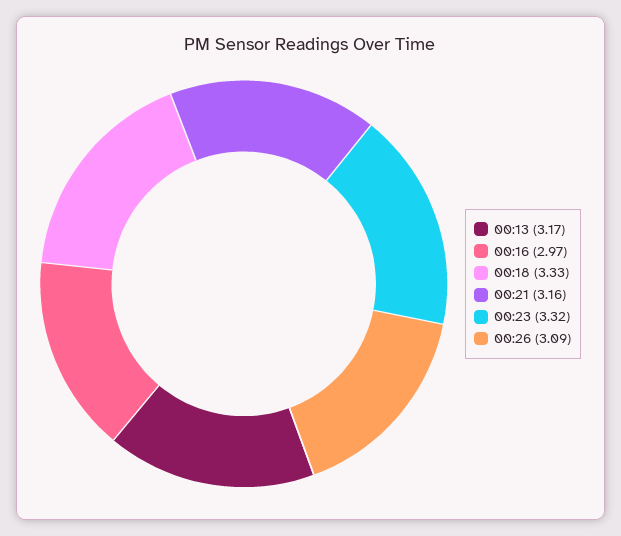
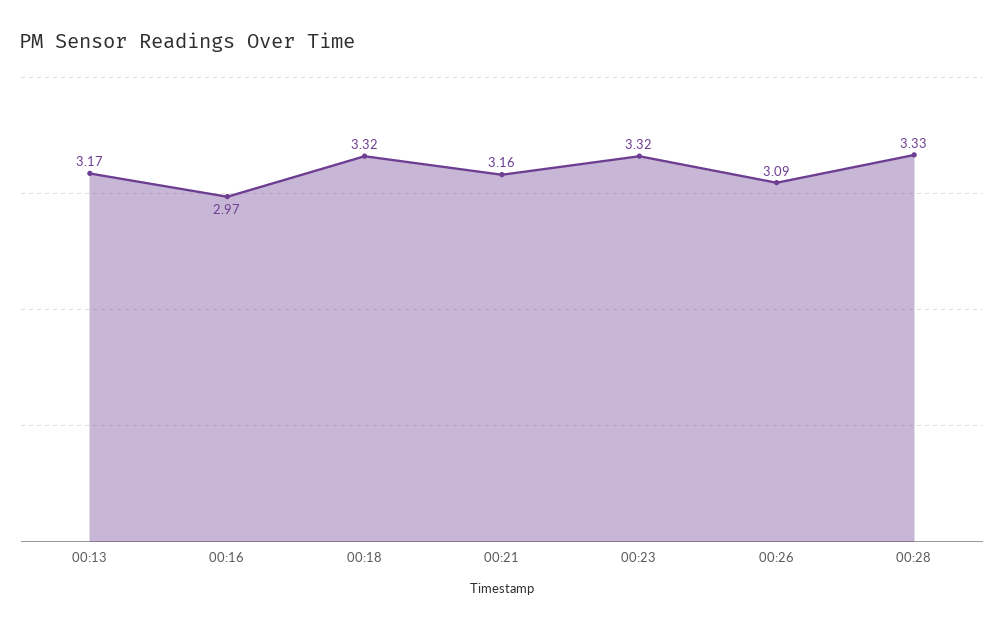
00:18: 3.33 -> 3.32
00:28: none -> 3.33

